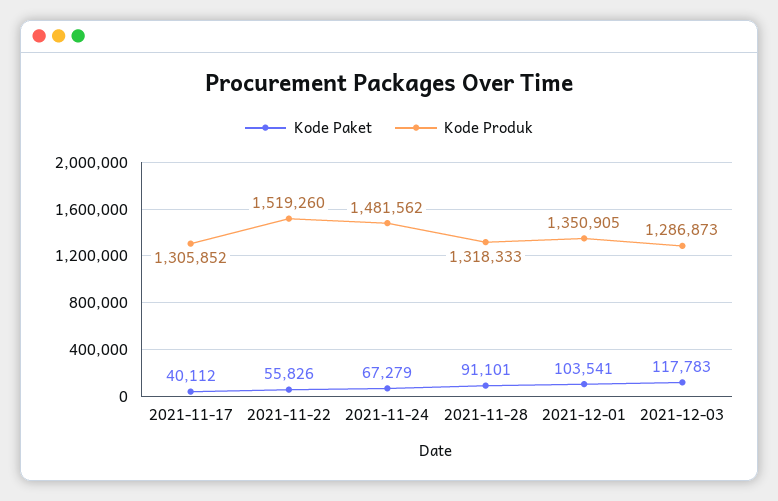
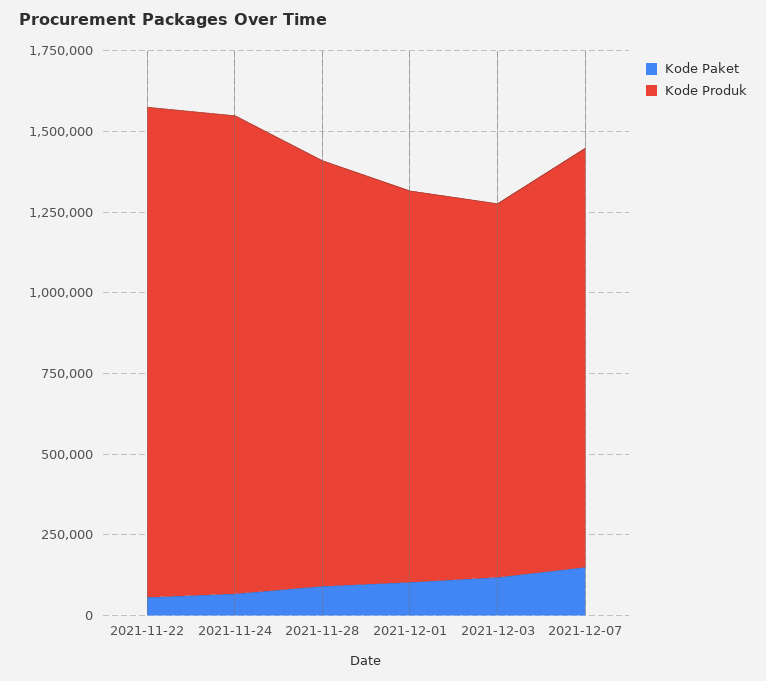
Kode Paket, 2021-11-17: 40112 -> none
Kode Produk, 2021-11-17: 1305852 -> none
Kode Produk, 2021-12-01: 1350905 -> 1200000
Kode Produk, 2021-12-03: 1286873 -> 1150000
Kode Paket, 2021-12-07: none -> 150000
Kode Produk, 2021-12-07: none -> 1300000

